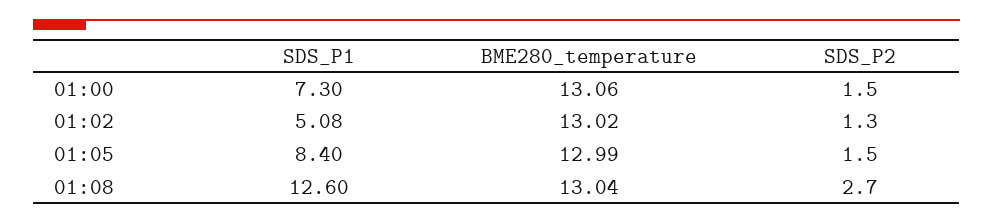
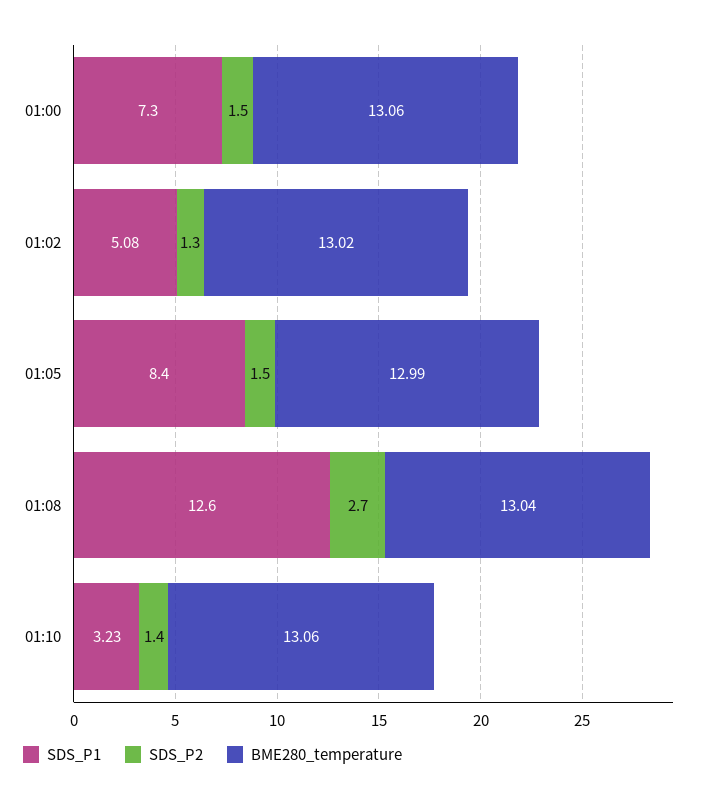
SDS_P1, 01:10: none -> 3.23
SDS_P2, 01:10: none -> 1.4
BME280_temperature, 01:10: none -> 13.06

